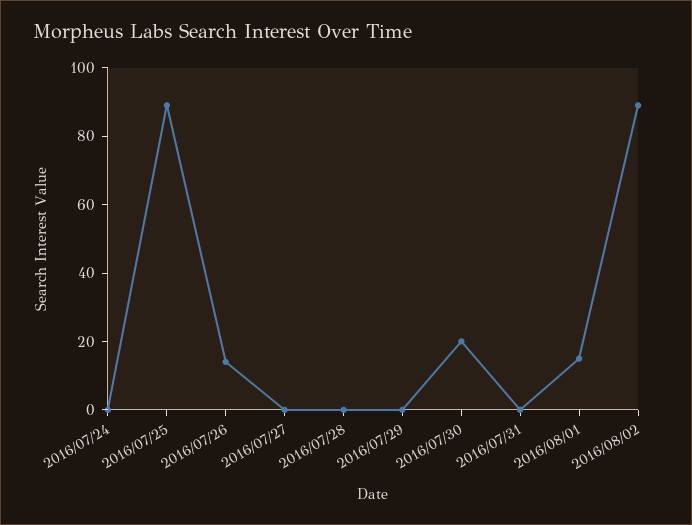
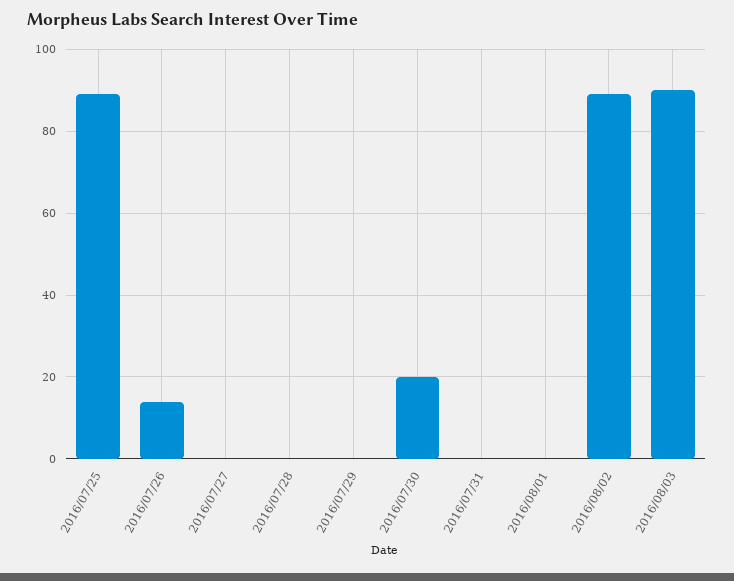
2016/07/24: 0 -> none
2016/08/01: 15 -> 0
2016/08/03: none -> 90

